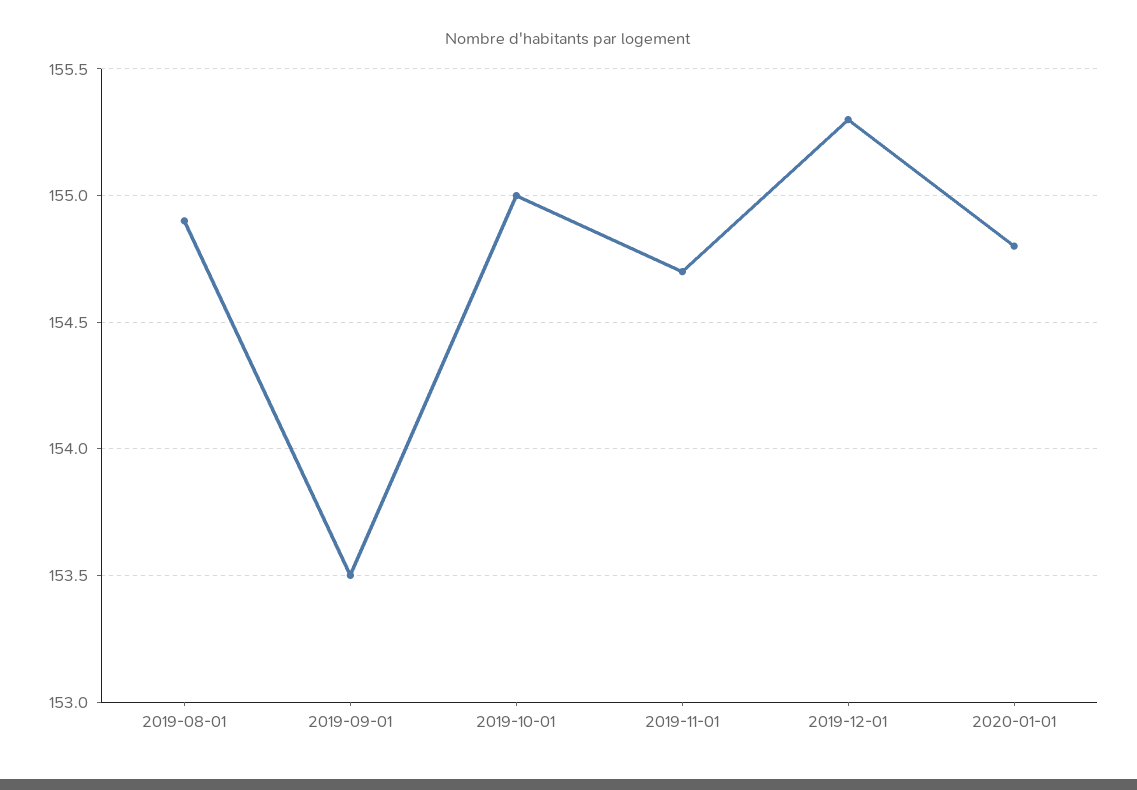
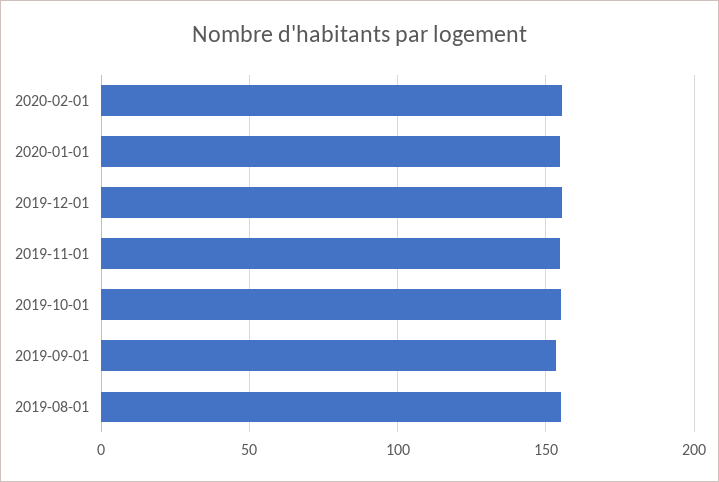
2020-02-01: none -> 155

